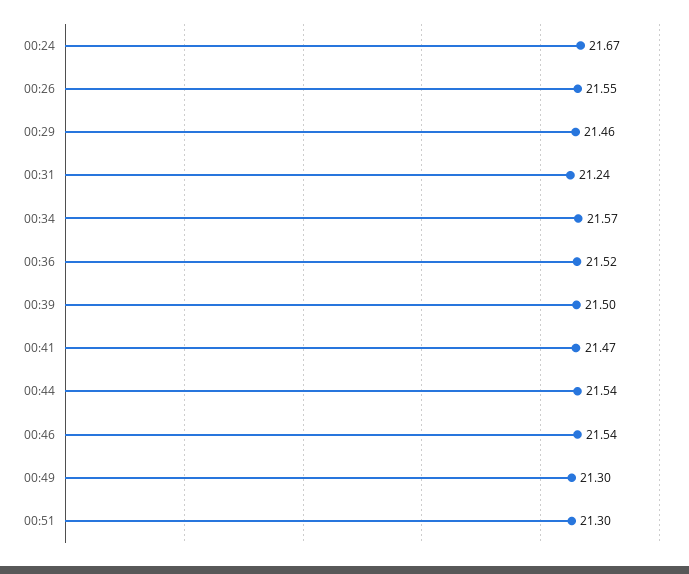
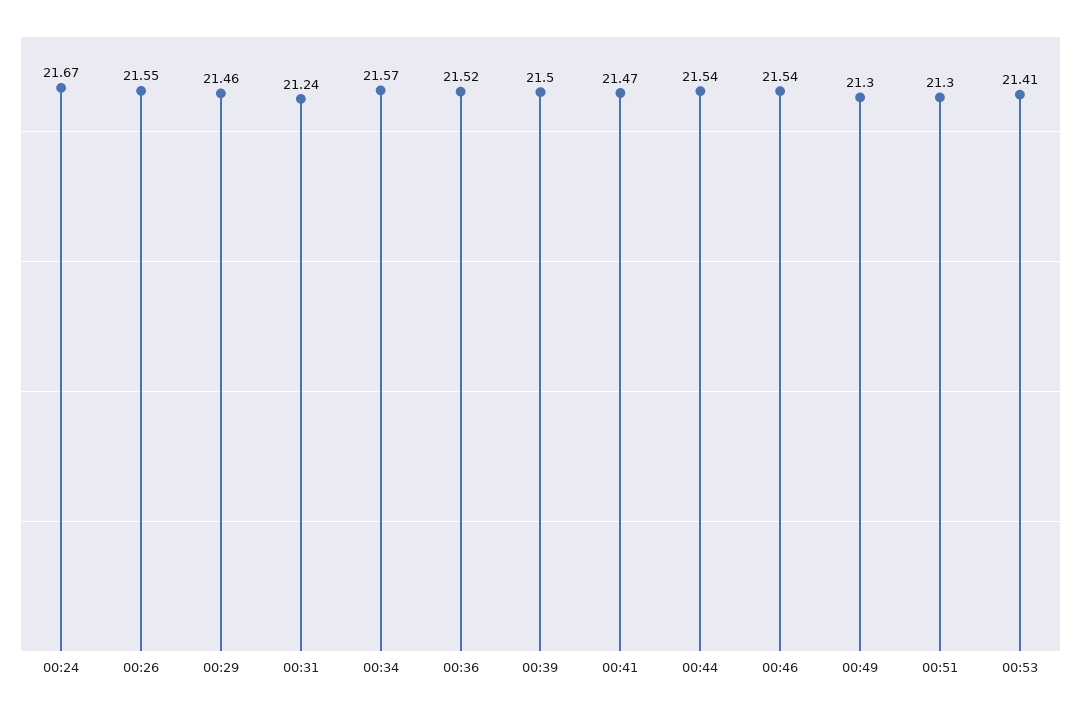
00:53: none -> 21.41

